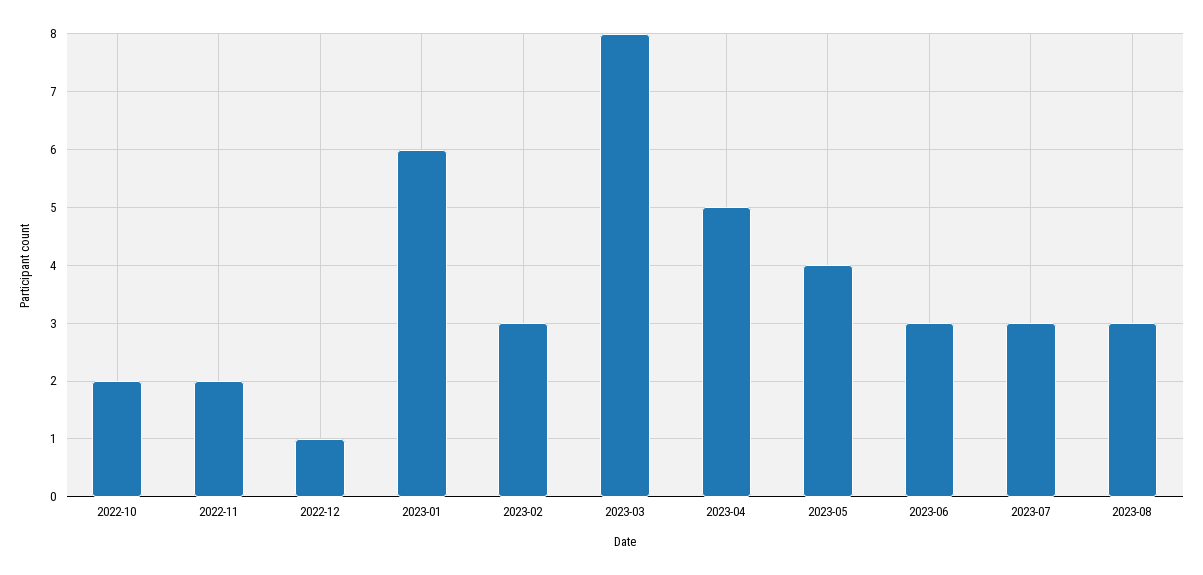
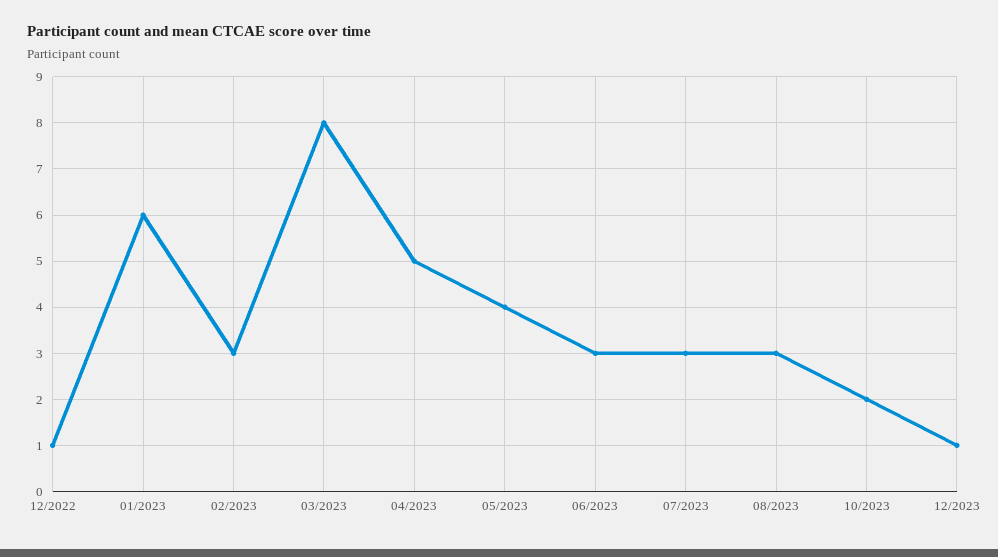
2022-10: 2 -> none
2022-11: 2 -> none
10/2023: none -> 2
12/2023: none -> 1

